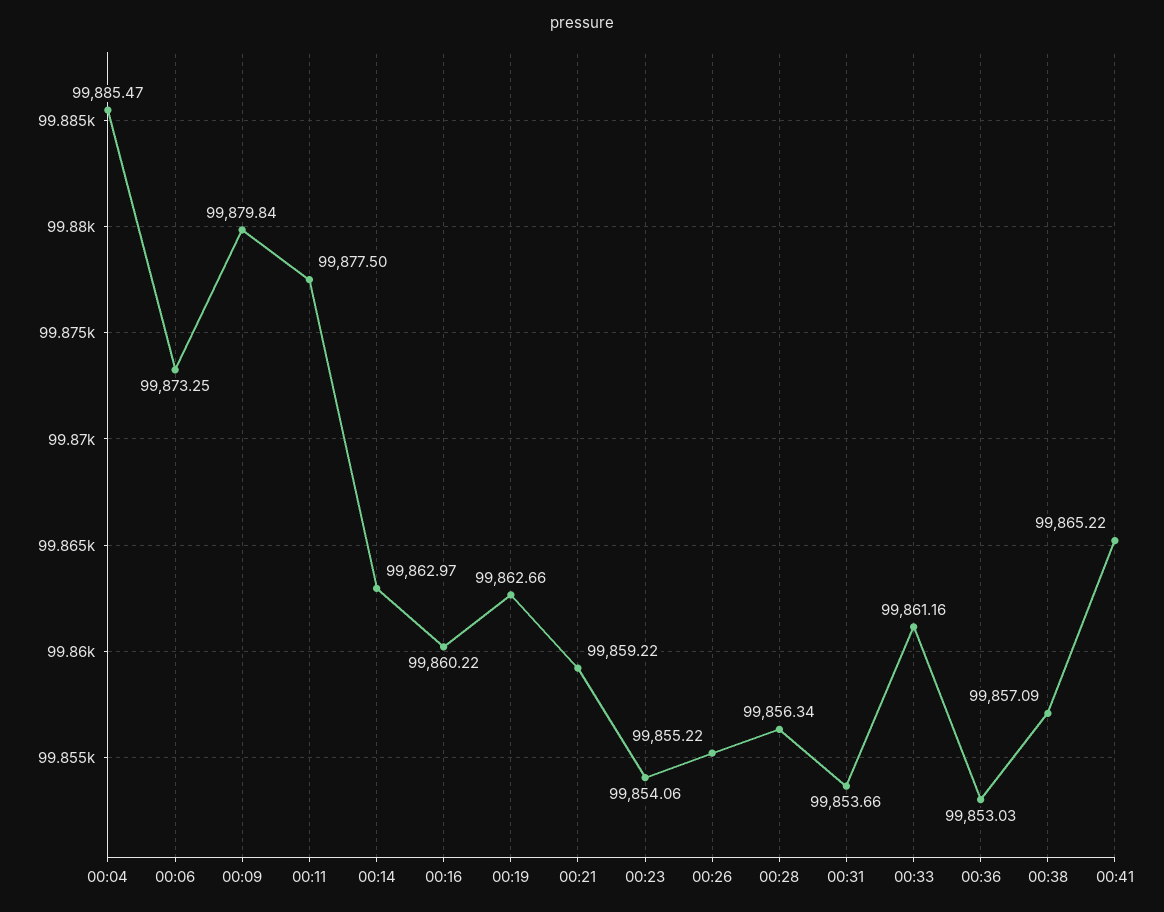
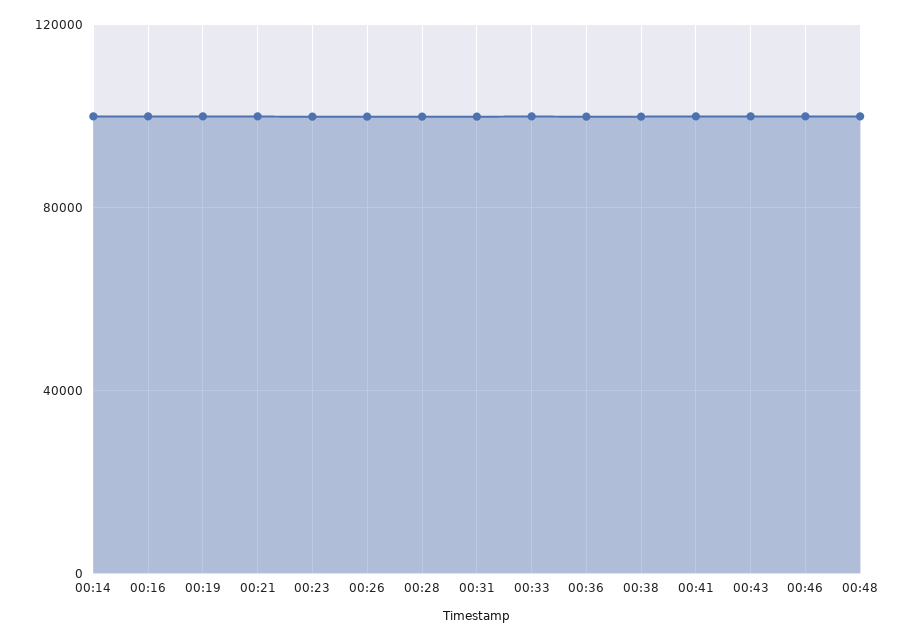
00:04: 99885.47 -> none
00:06: 99873.25 -> none
00:09: 99879.84 -> none
00:11: 99877.5 -> none
00:43: none -> 100000
00:46: none -> 100000
00:48: none -> 100000

